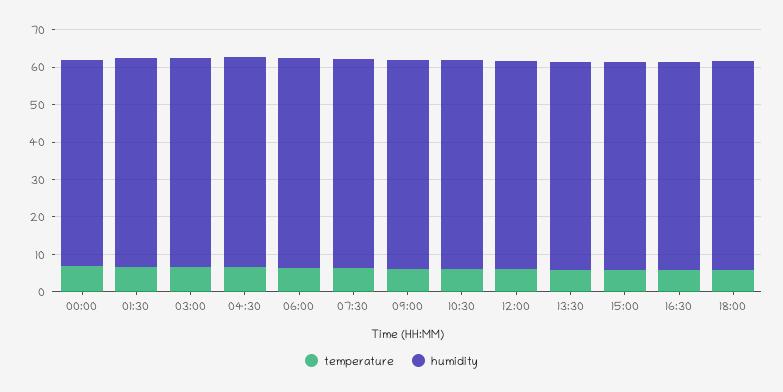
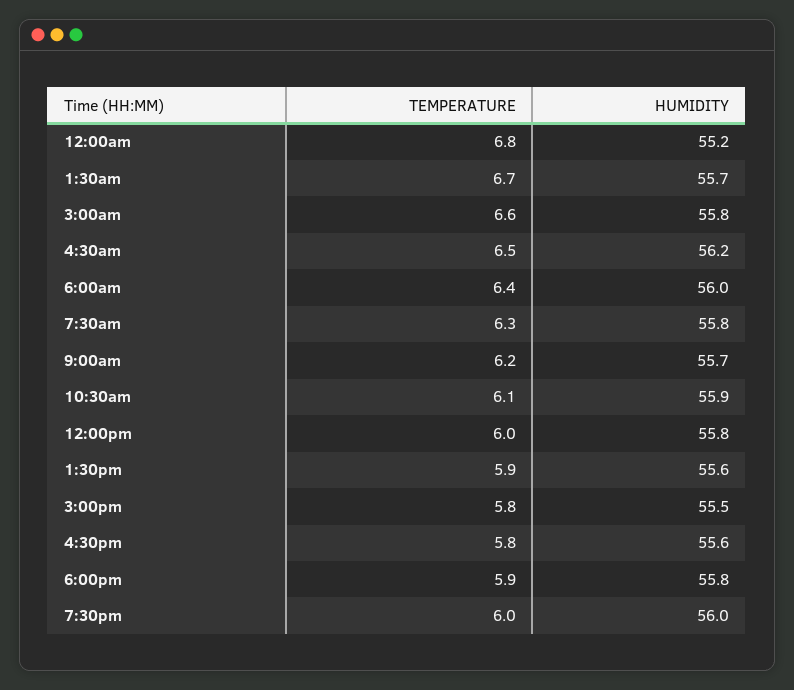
temperature, 7:30pm: none -> 6
humidity, 7:30pm: none -> 56

